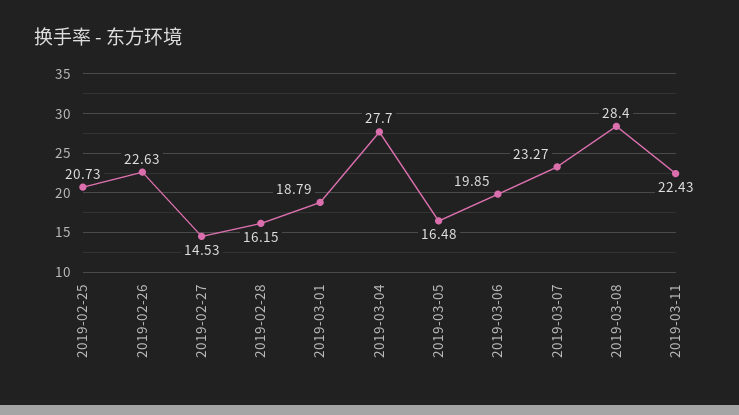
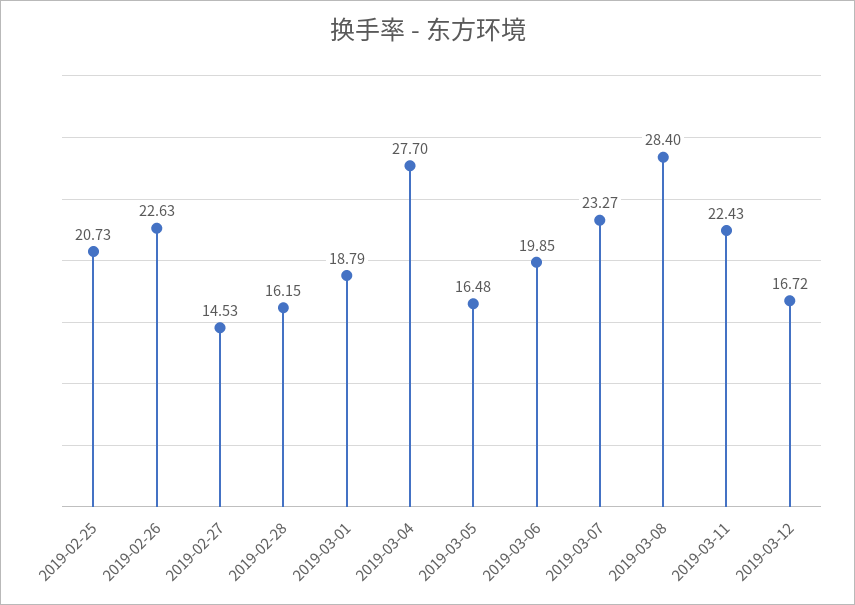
2019-03-12: none -> 16.72

